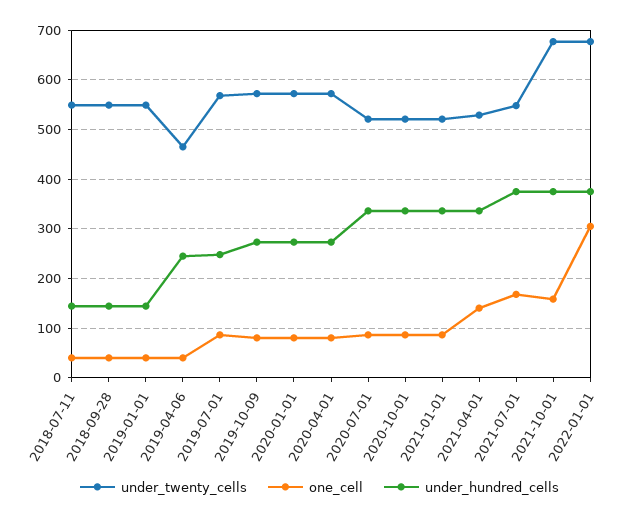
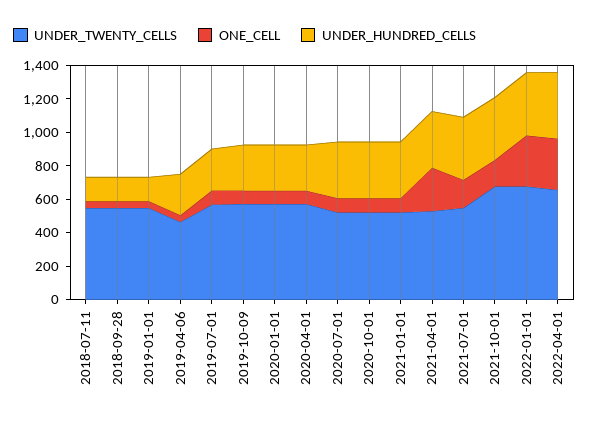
one_cell, 2021-04-01: 140 -> 250
under_twenty_cells, 2022-04-01: none -> 650
one_cell, 2022-04-01: none -> 300
under_hundred_cells, 2022-04-01: none -> 400

